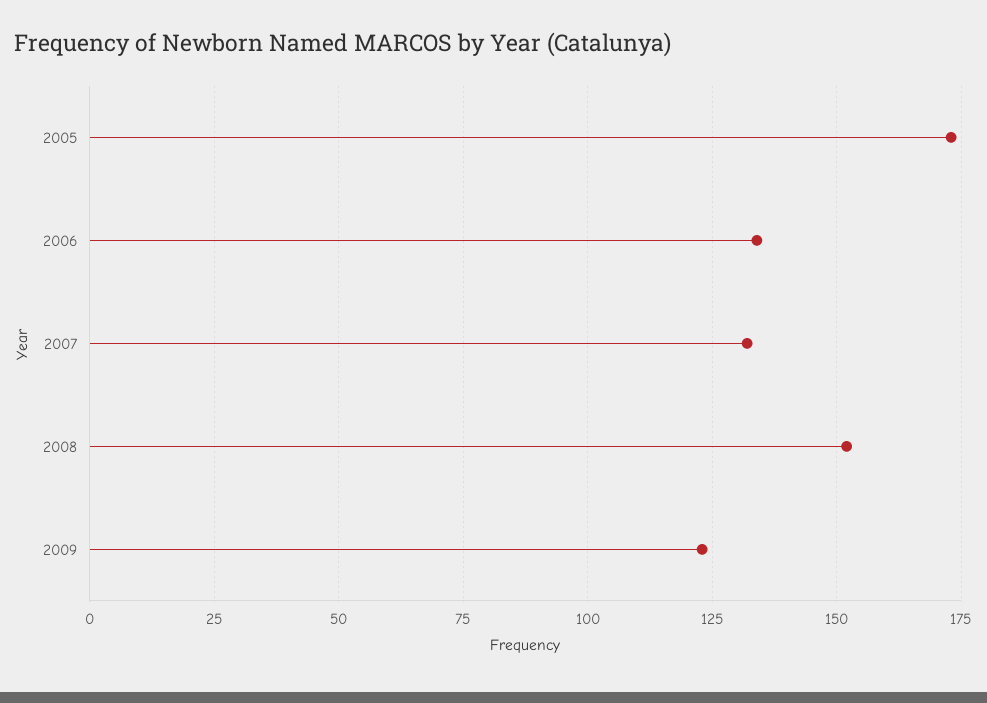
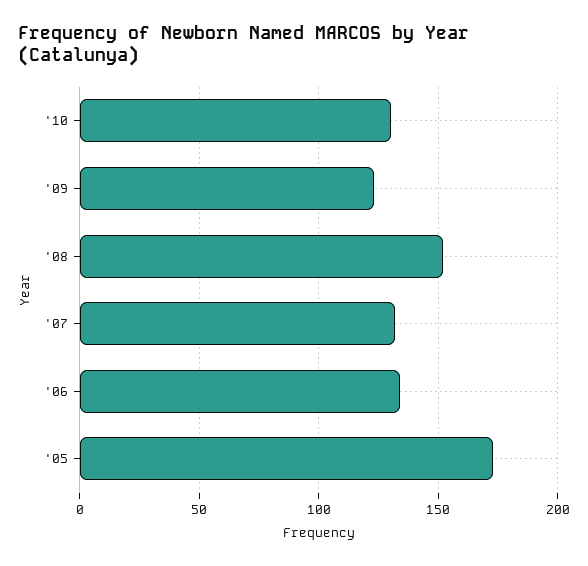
'10: none -> 130

